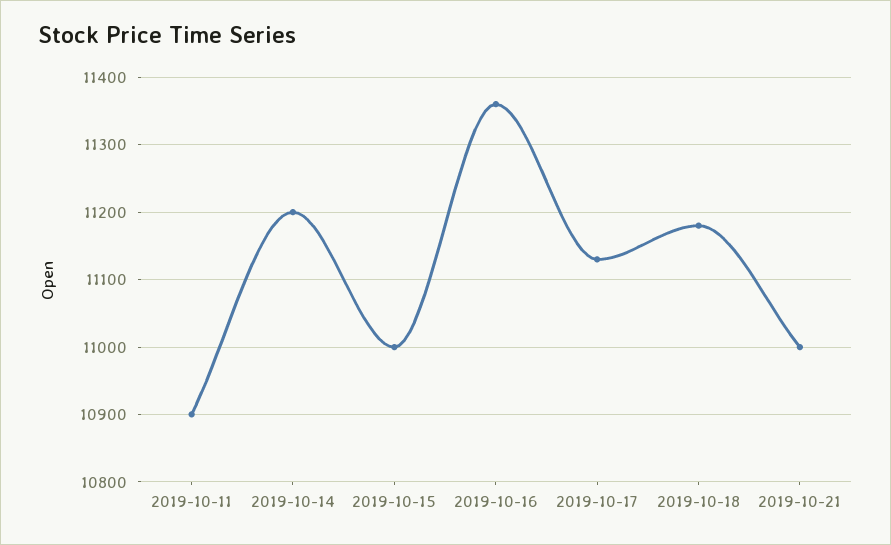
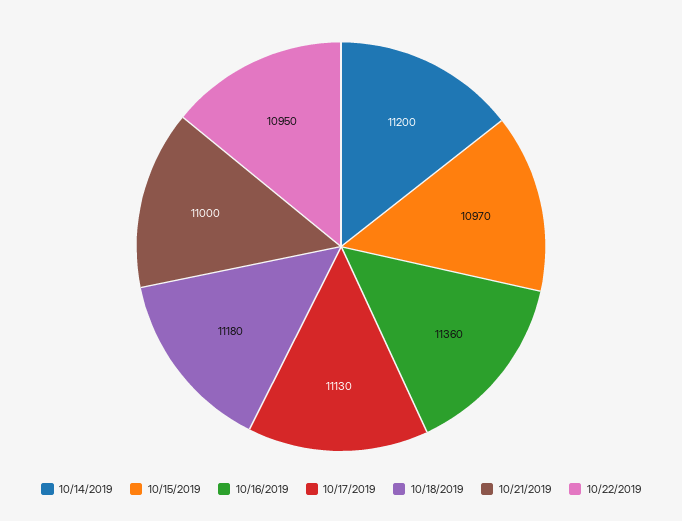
2019-10-11: 10900 -> none
2019-10-15: 11000 -> 10970
10/22/2019: none -> 10950

